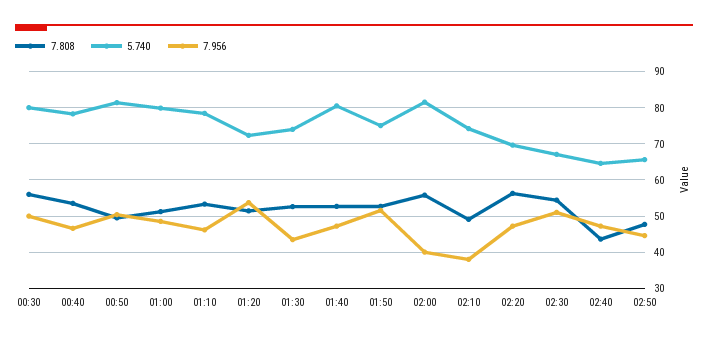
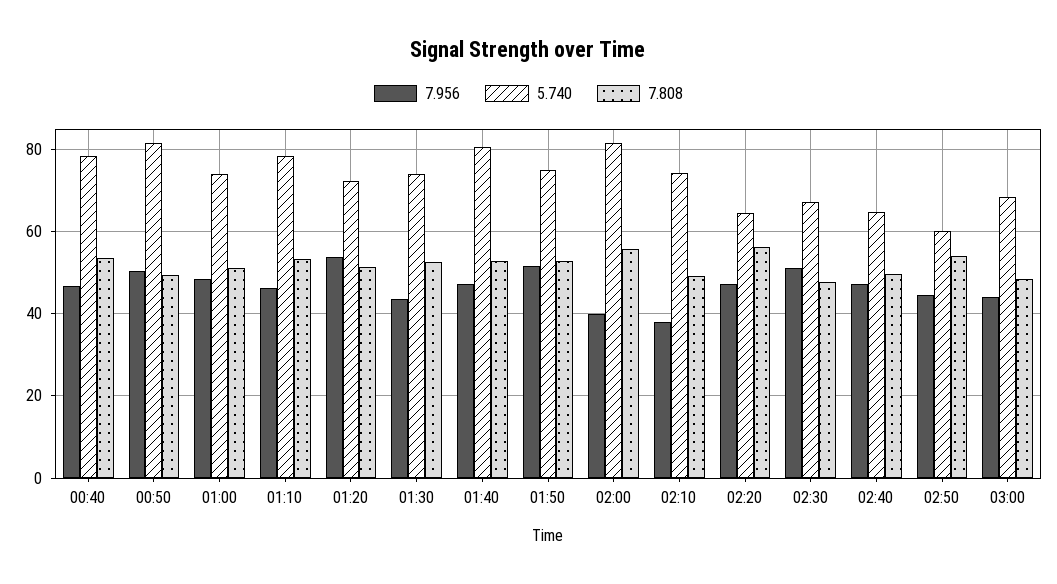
7.808, 00:30: 56 -> none
5.740, 00:30: 80 -> none
7.956, 00:30: 50 -> none
5.740, 01:00: 80 -> 74
5.740, 02:20: 70 -> 64
7.808, 02:30: 54 -> 48
7.808, 02:40: 44 -> 50
7.808, 02:50: 48 -> 54
5.740, 02:50: 66 -> 60
7.956, 03:00: none -> 44
5.740, 03:00: none -> 68
7.808, 03:00: none -> 48

